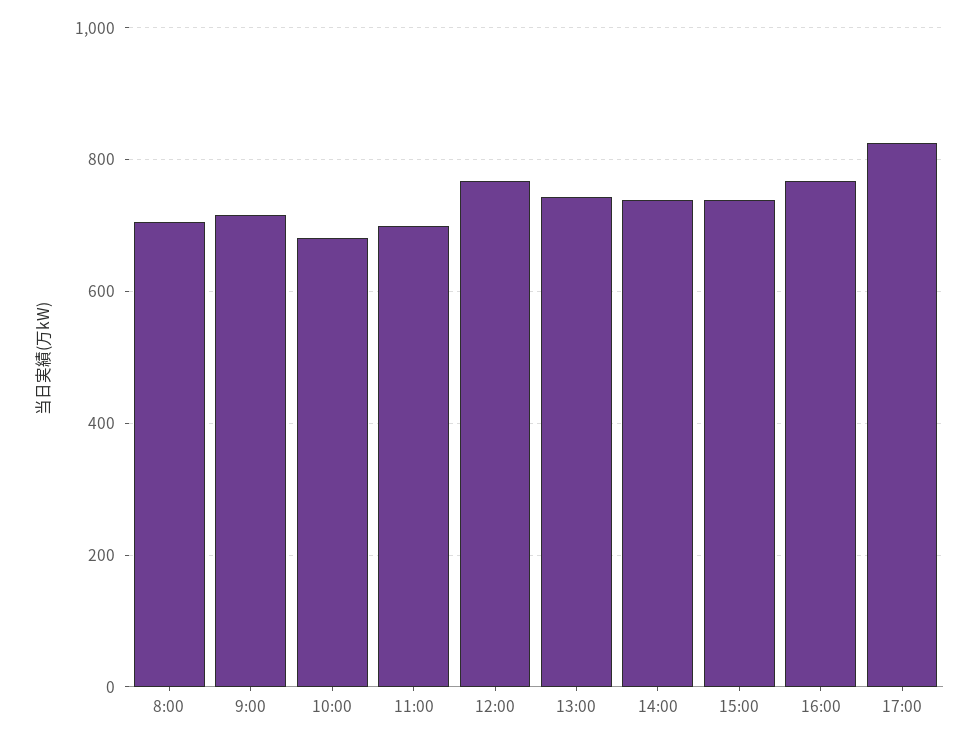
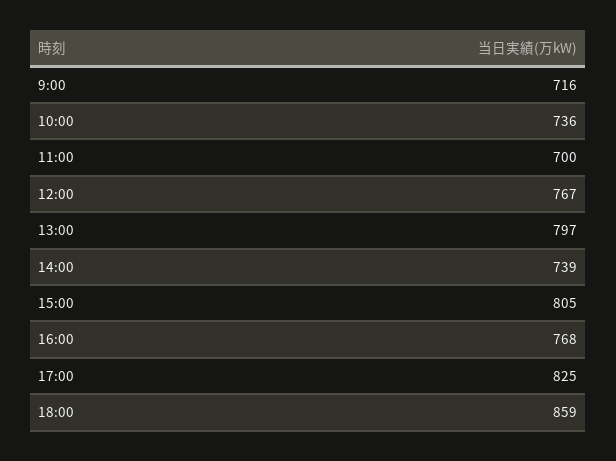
8:00: 700 -> none
10:00: 680 -> 736
13:00: 740 -> 797
15:00: 740 -> 805
18:00: none -> 859

